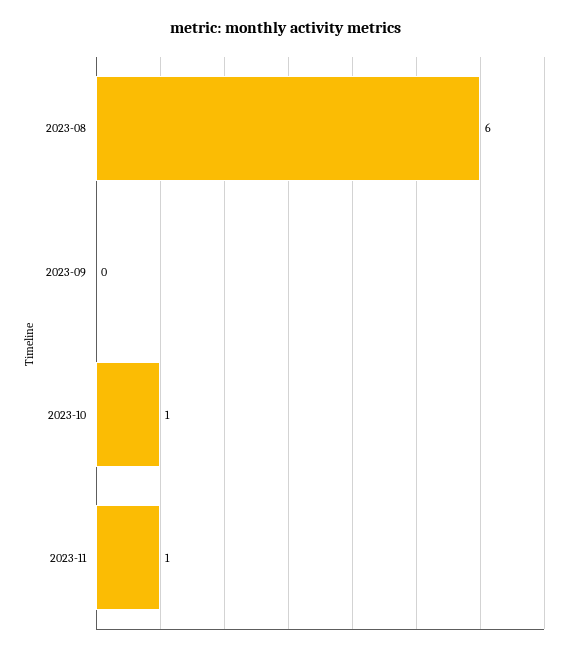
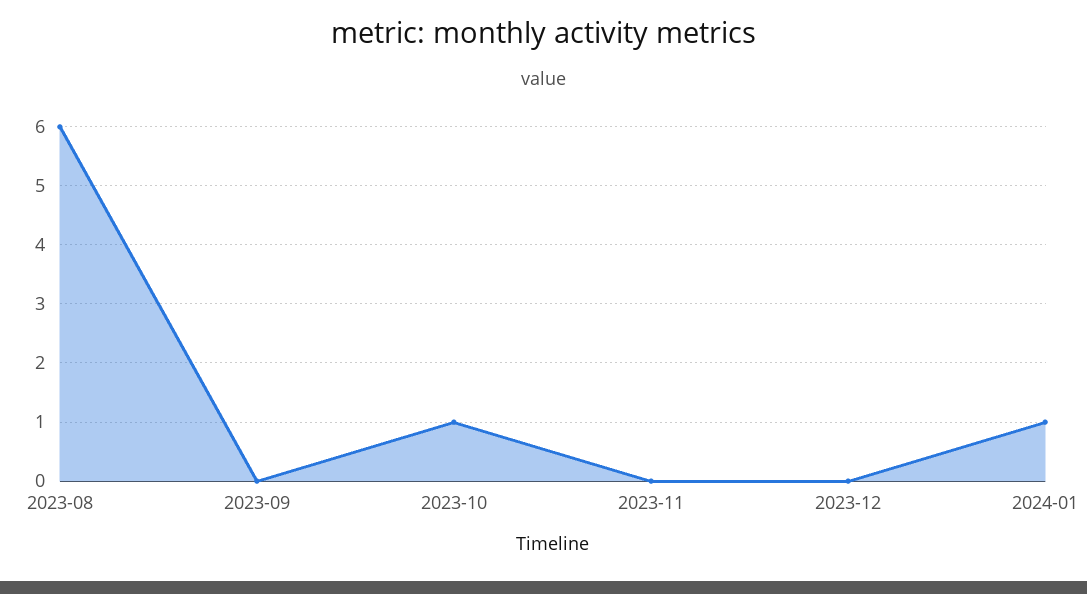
2023-11: 1 -> 0
2023-12: none -> 0
2024-01: none -> 1

